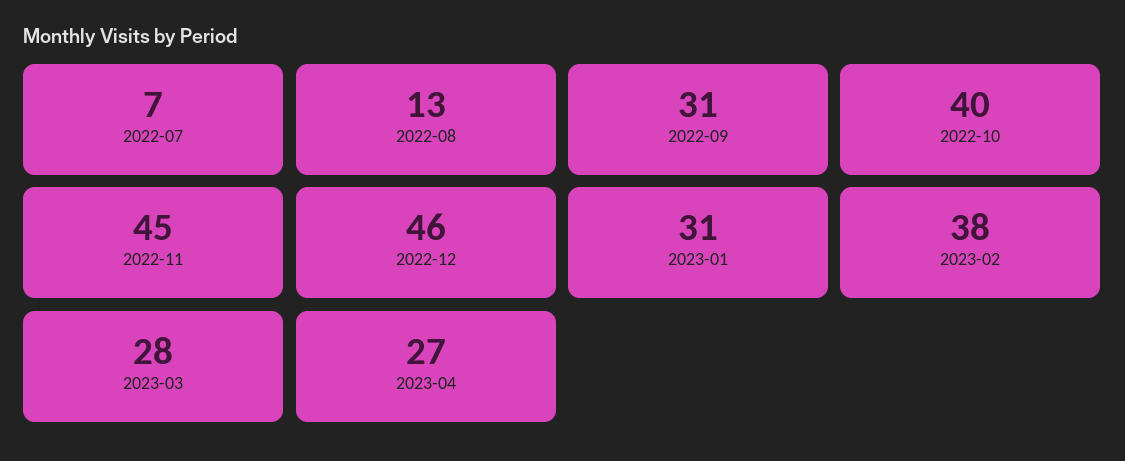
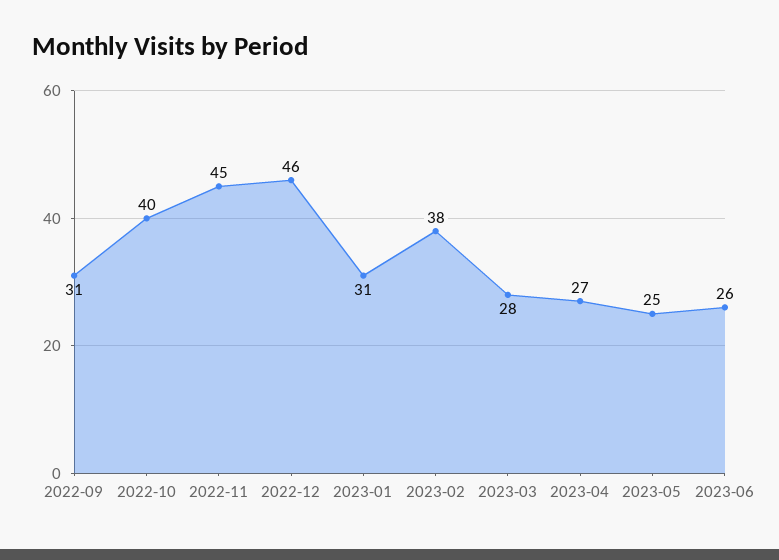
2022-07: 7 -> none
2022-08: 13 -> none
2023-05: none -> 25
2023-06: none -> 26

